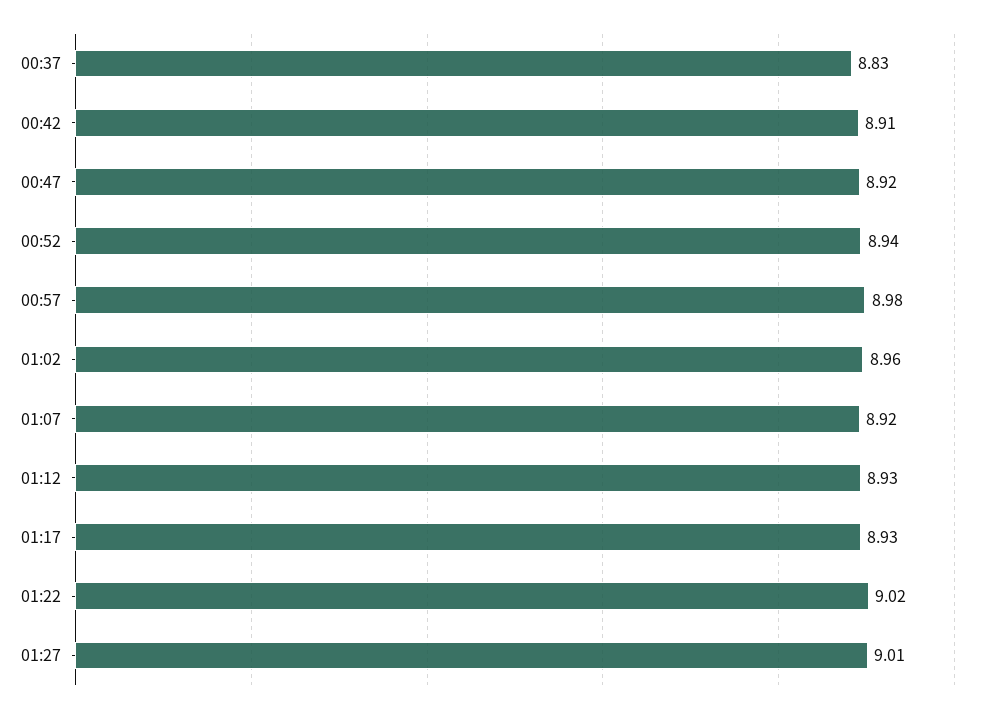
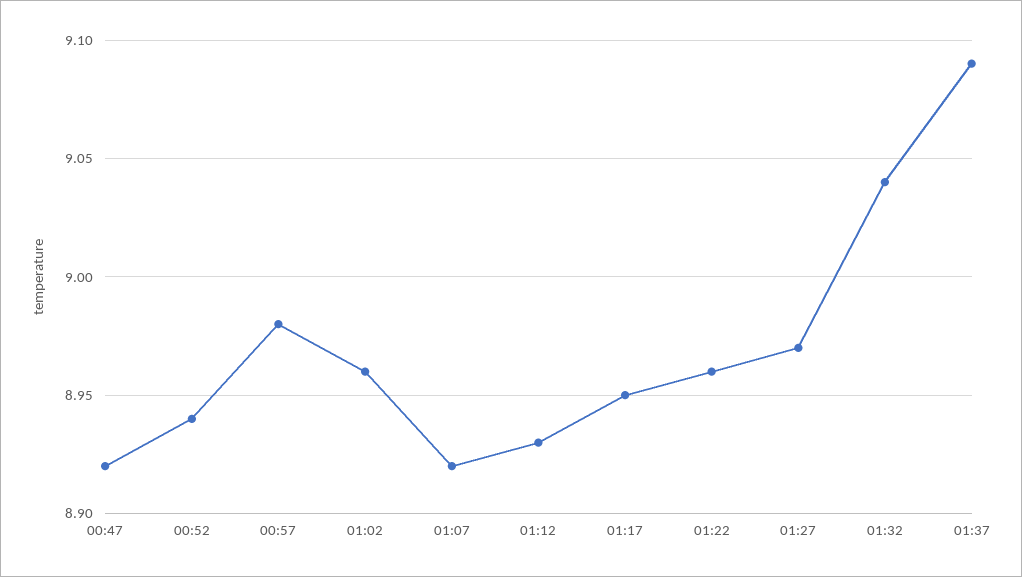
00:37: 8.83 -> none
00:42: 8.91 -> none
01:17: 8.93 -> 8.95
01:22: 9.02 -> 8.96
01:27: 9.01 -> 8.97
01:32: none -> 9.04
01:37: none -> 9.09

